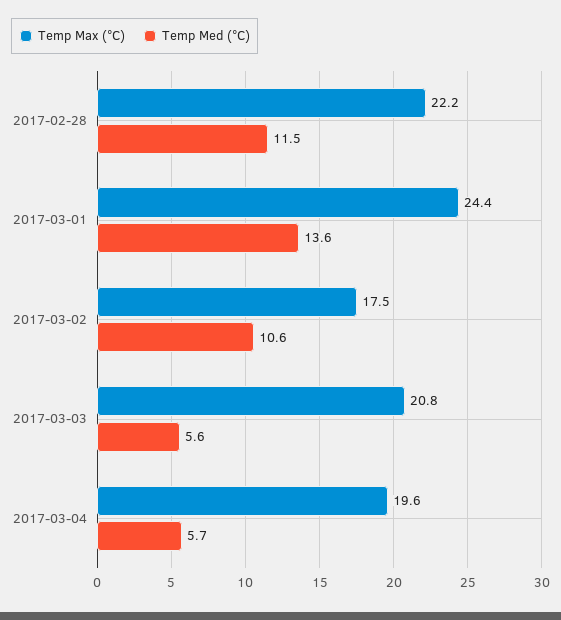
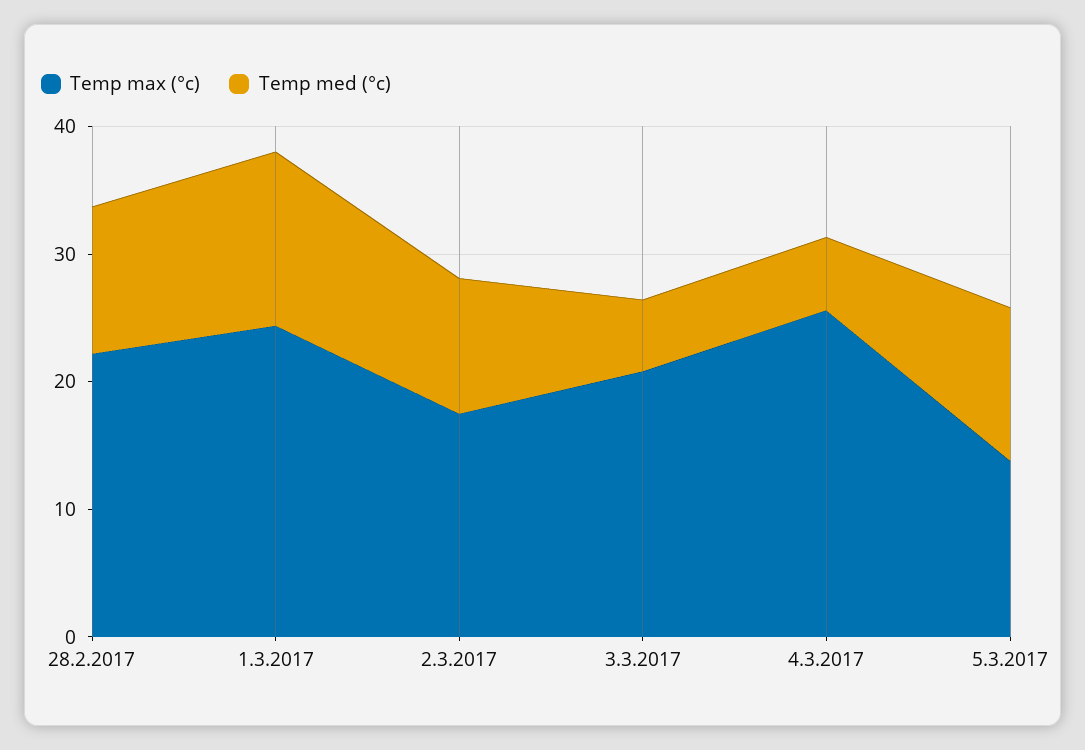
Temp Max (°C), 2017-03-04: 19.6 -> 26
Temp Max (°C), 5.3.2017: none -> 14
Temp Med (°C), 5.3.2017: none -> 12

